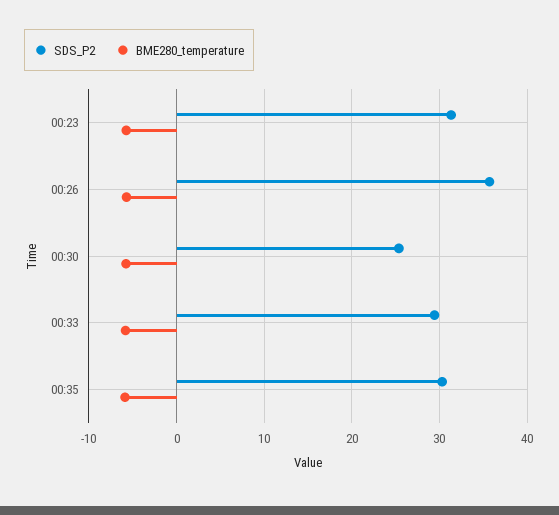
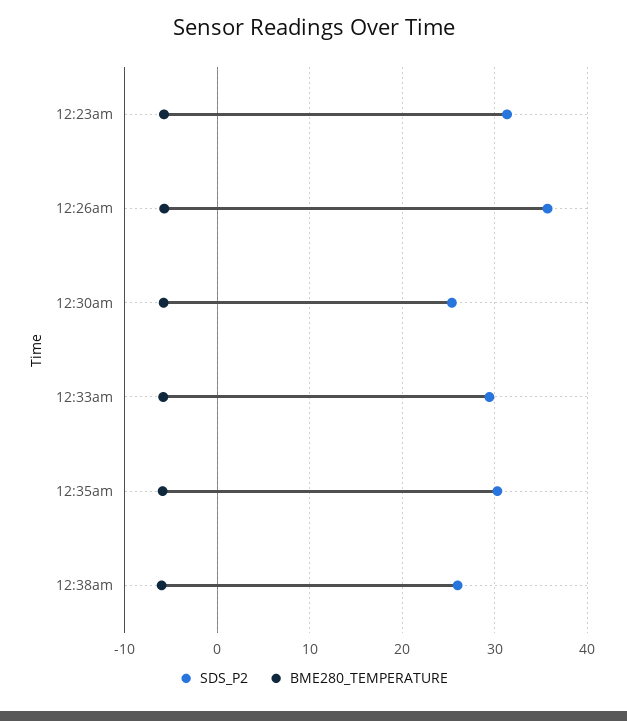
SDS_P2, 12:38am: none -> 26
BME280_temperature, 12:38am: none -> -6

